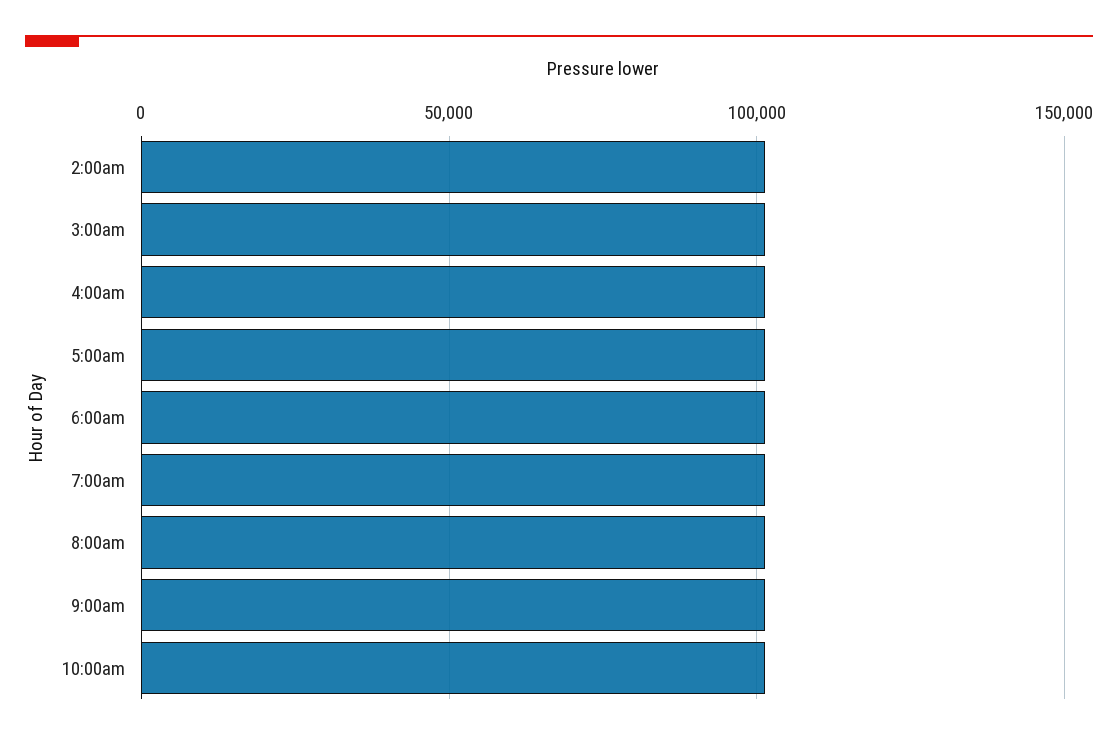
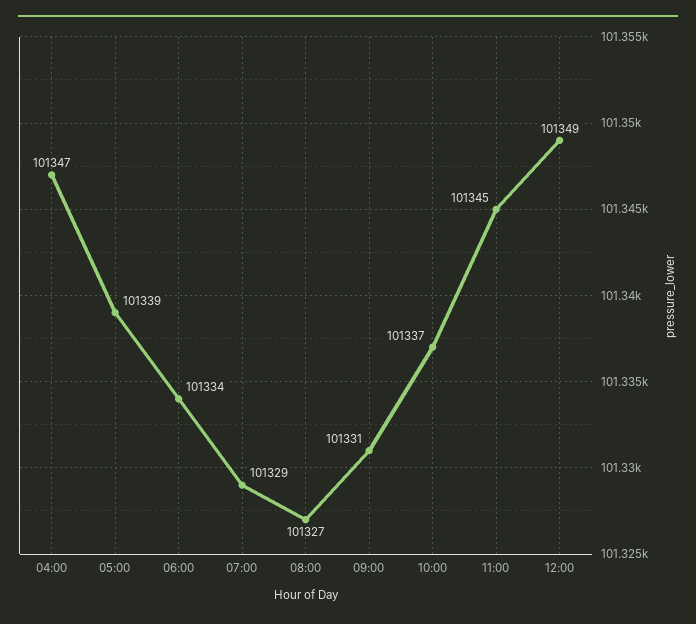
2:00am: 100000 -> none
3:00am: 100000 -> none
11:00: none -> 101345
12:00: none -> 101349

